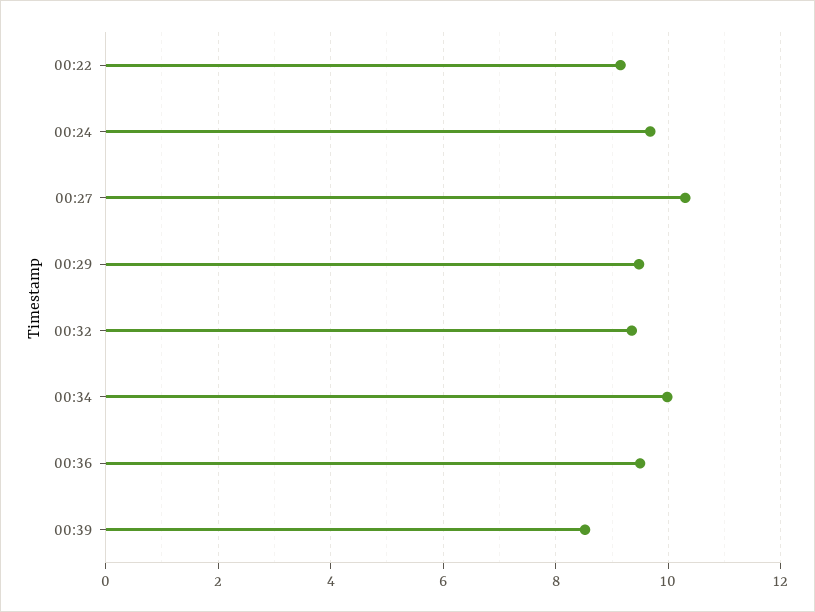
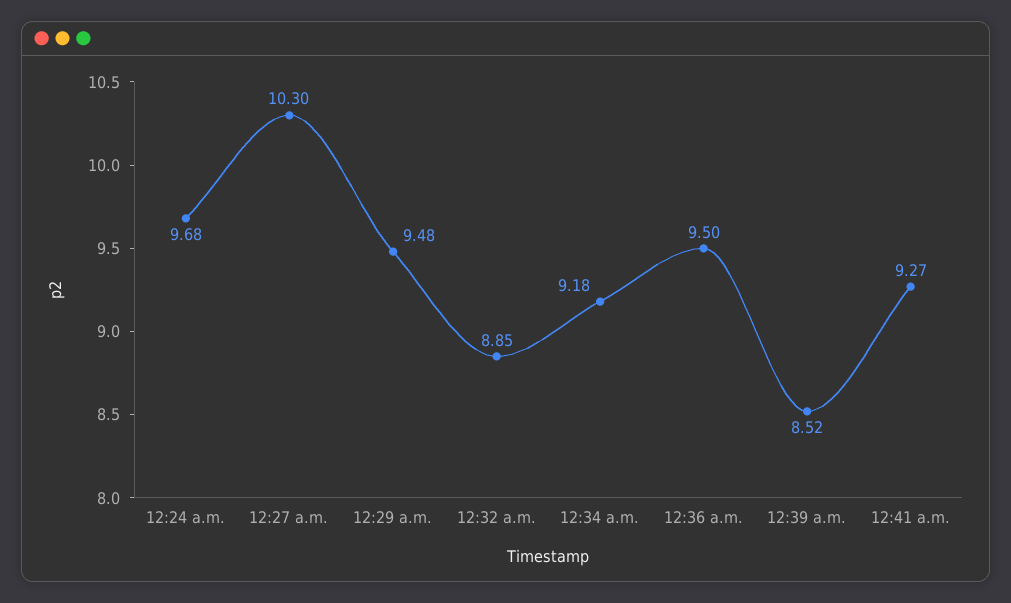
00:22: 9.2 -> none
00:32: 9.4 -> 8.85
00:34: 10 -> 9.18
12:41 a.m.: none -> 9.27

